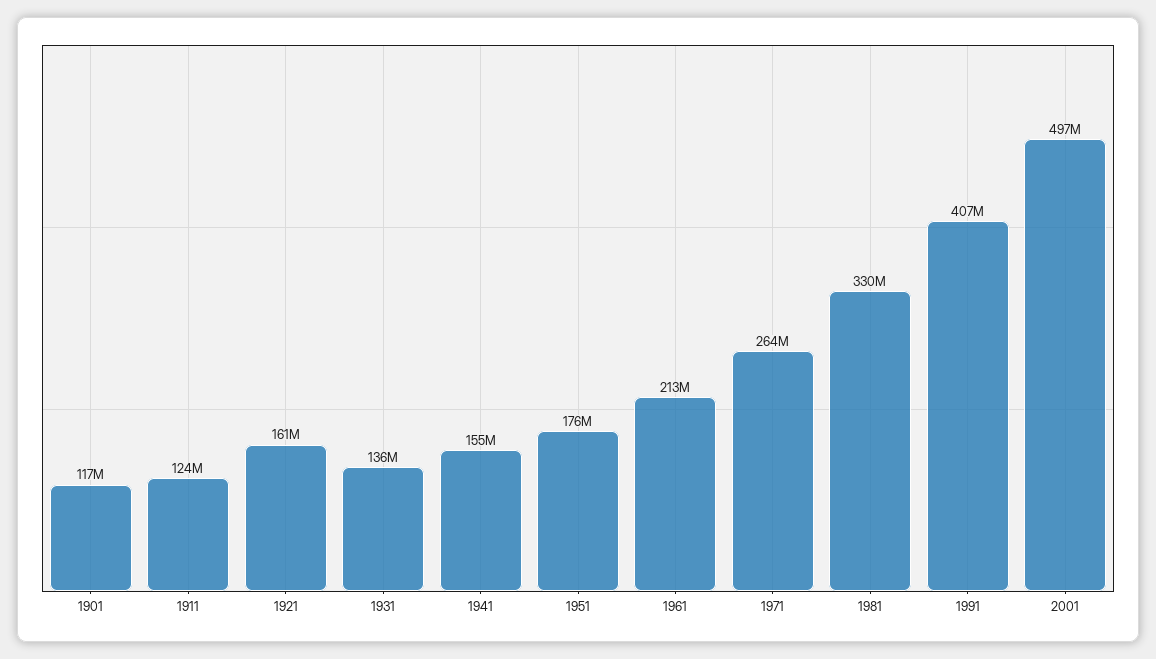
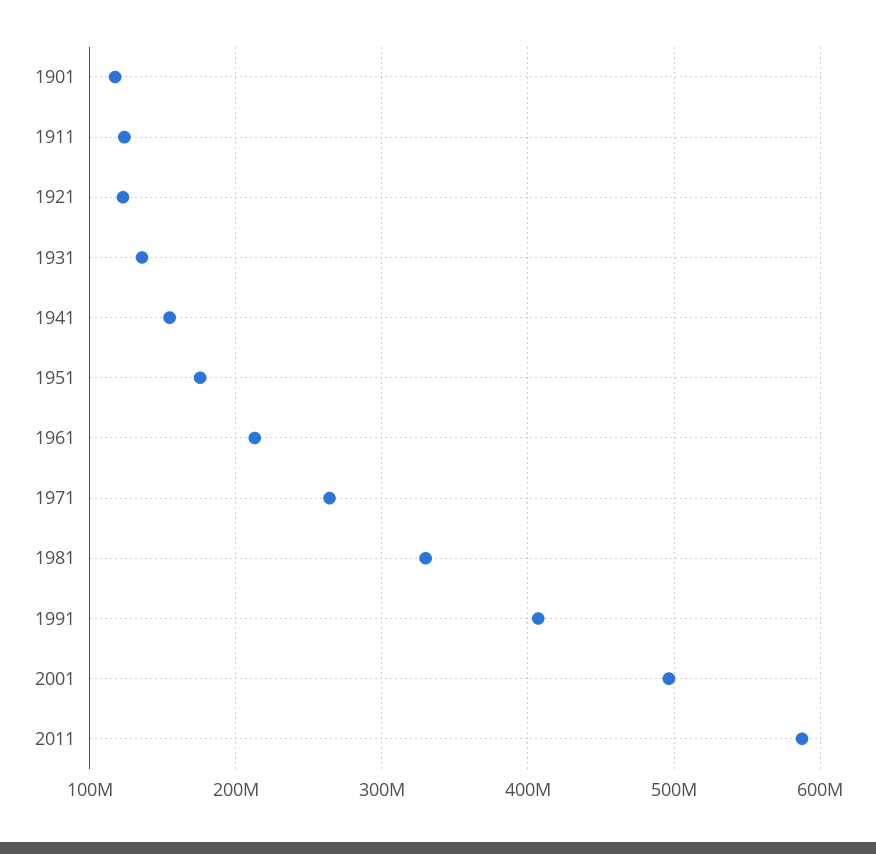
1921: 161000000 -> 120000000
2011: none -> 590000000

